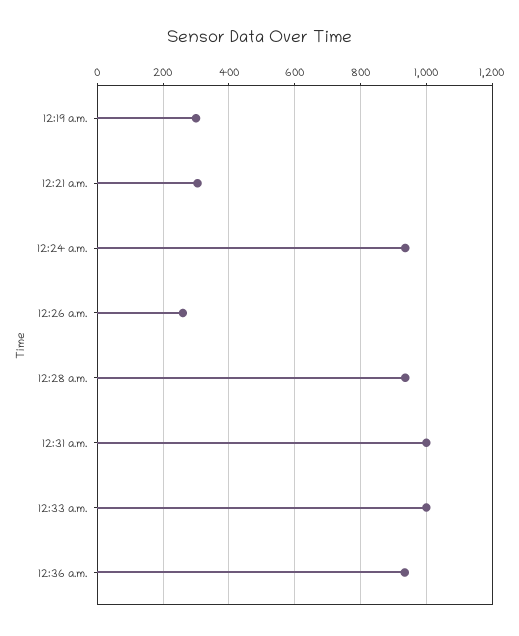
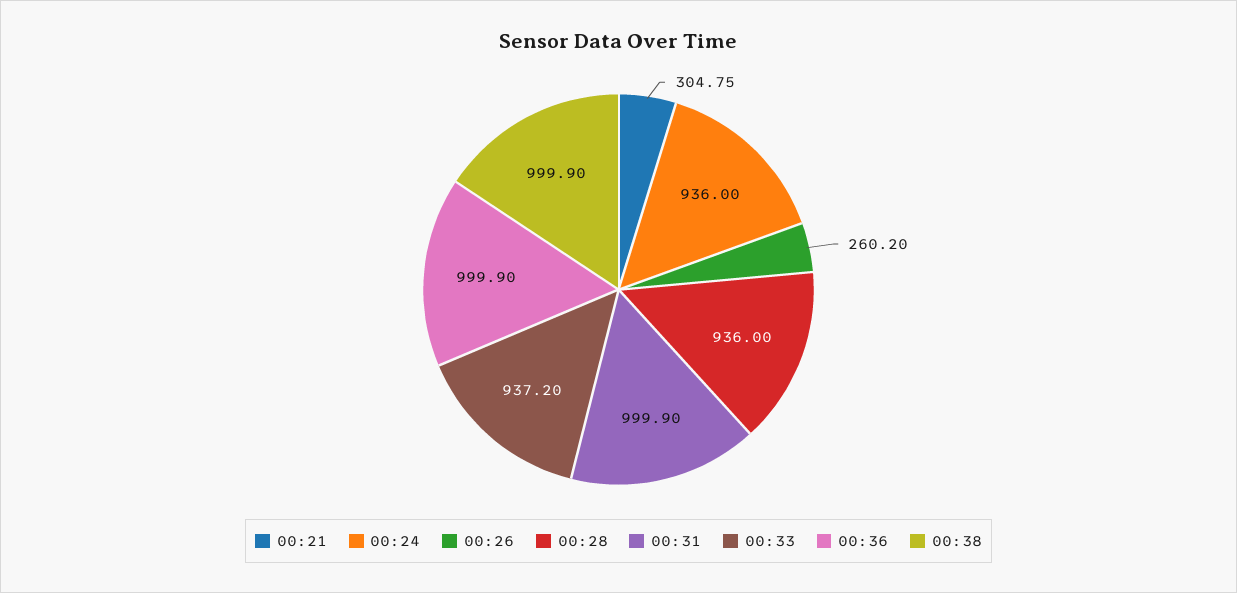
12:19 a.m.: 300 -> none
12:33 a.m.: 1000 -> 937.2
12:36 a.m.: 940 -> 999.9
00:38: none -> 999.9

